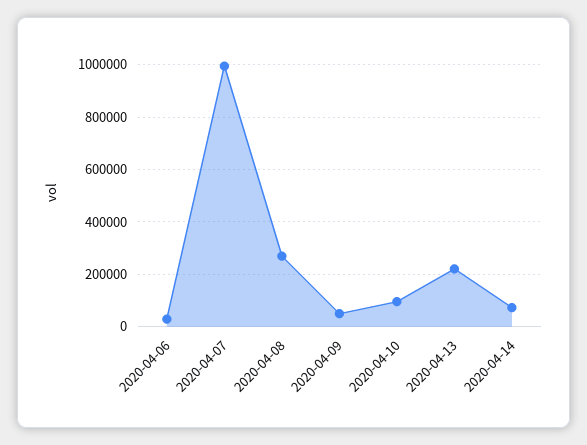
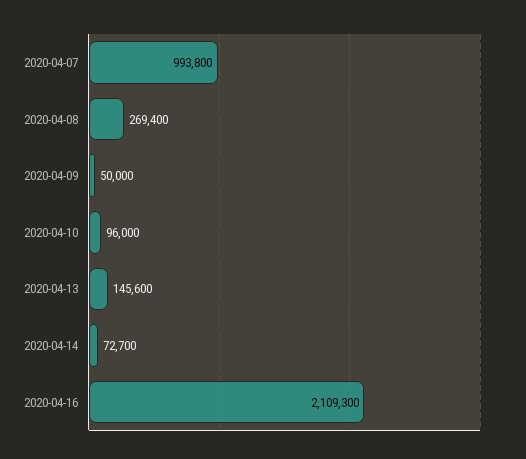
2020-04-06: 25000 -> none
2020-04-13: 225000 -> 145600
2020-04-16: none -> 2109300

